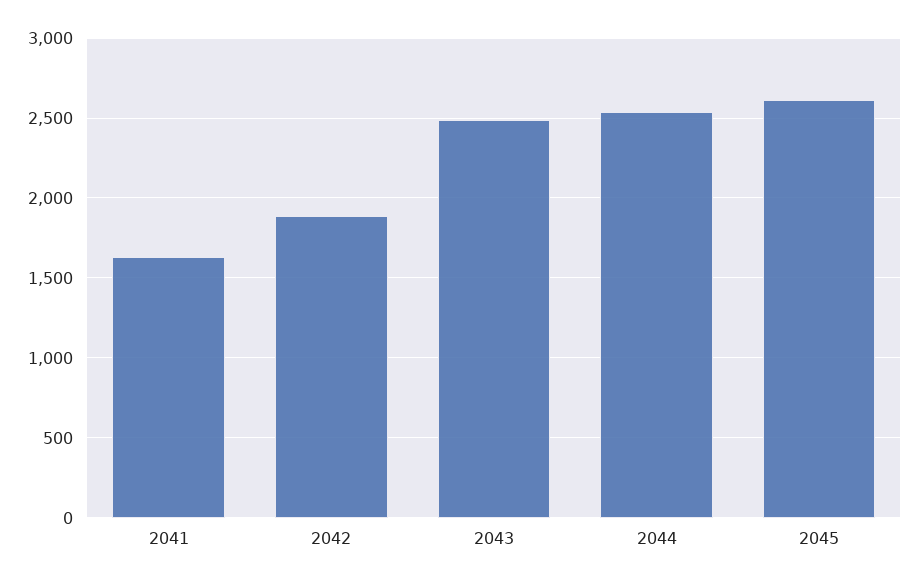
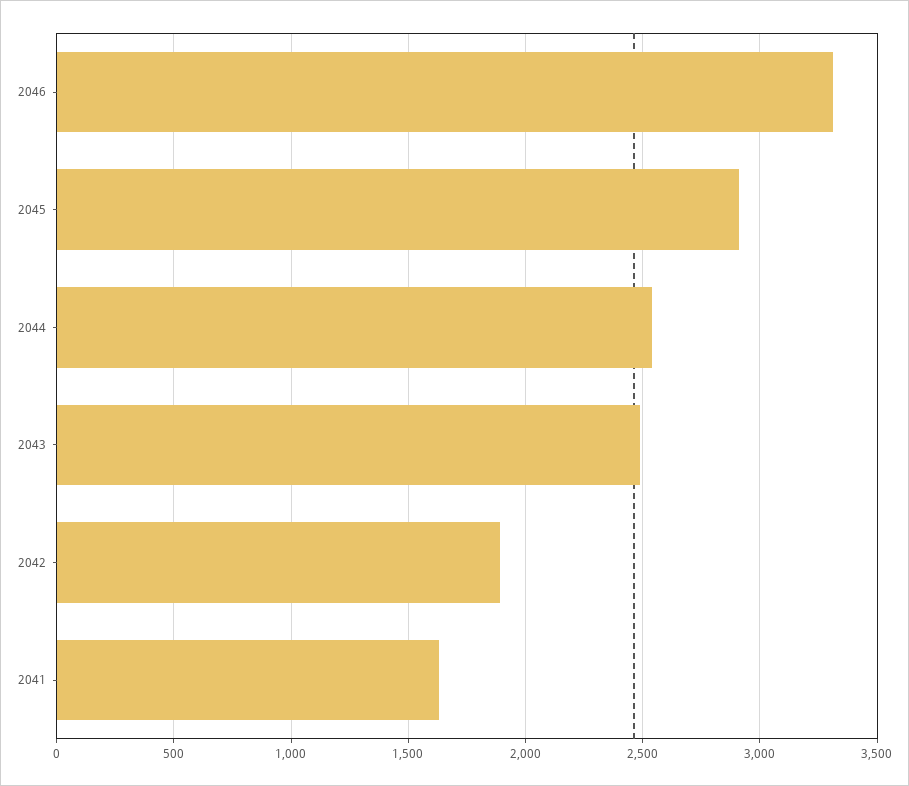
2045: 2600 -> 2900
2046: none -> 3300

